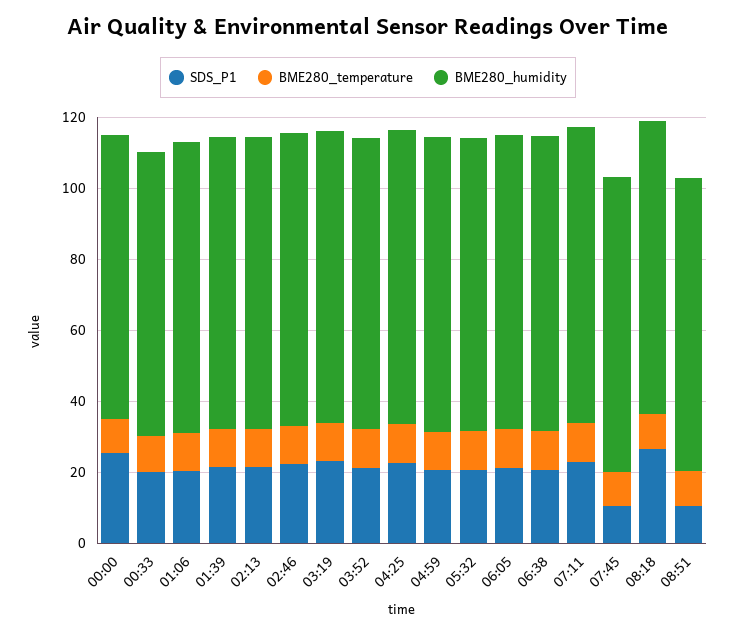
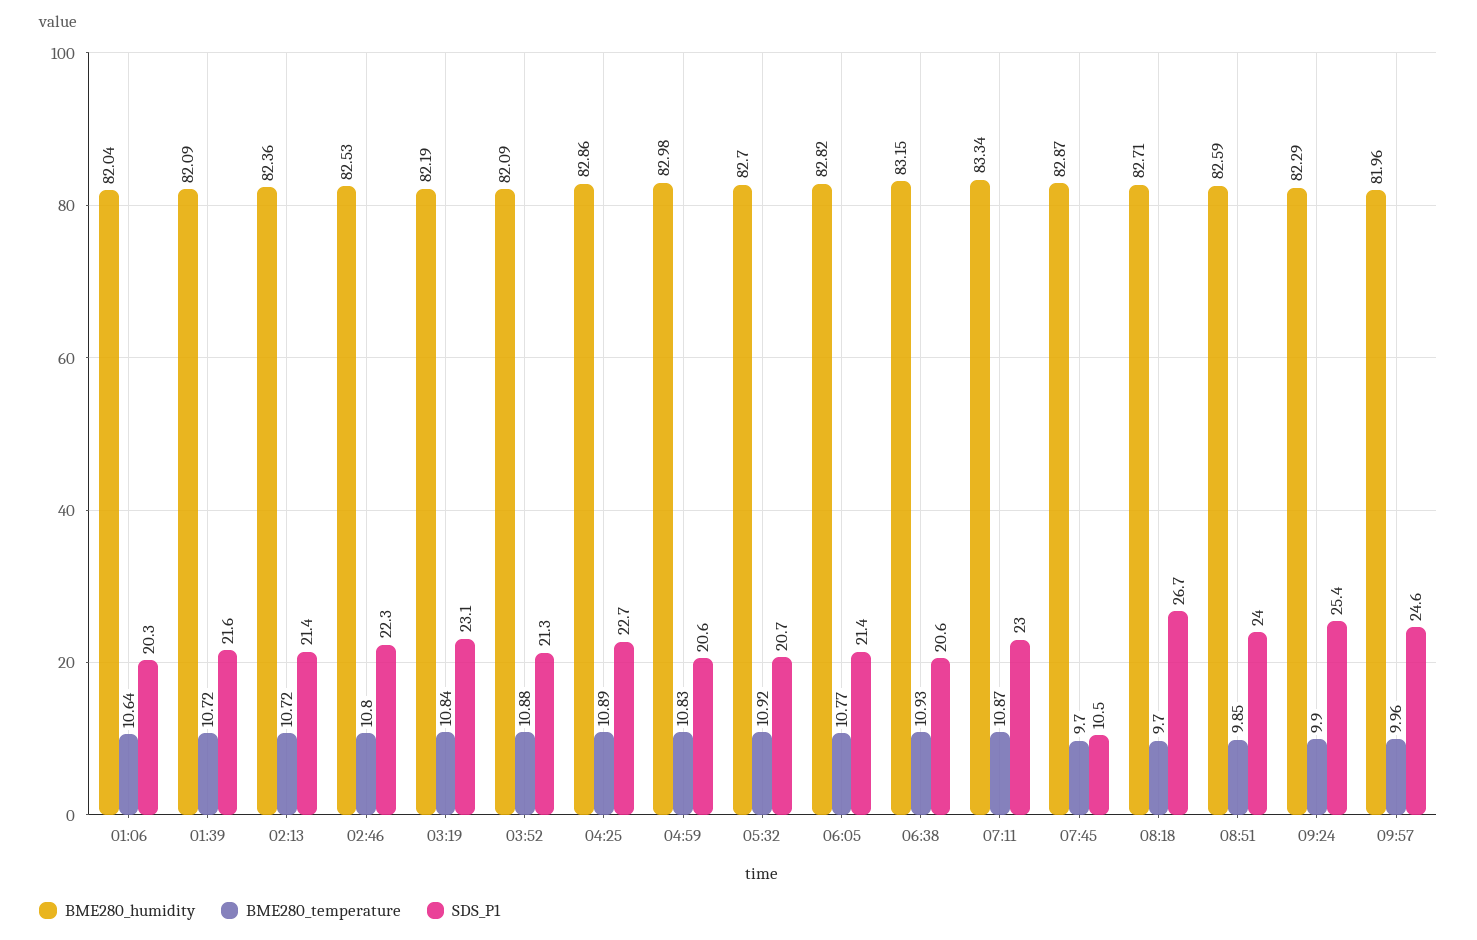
SDS_P1, 00:00: 25 -> none
BME280_temperature, 00:00: 10 -> none
BME280_humidity, 00:00: 80 -> none
SDS_P1, 00:33: 20 -> none
BME280_temperature, 00:33: 10 -> none
BME280_humidity, 00:33: 80 -> none
SDS_P1, 08:51: 10 -> 24
BME280_humidity, 09:24: none -> 82.29
BME280_temperature, 09:24: none -> 9.9
SDS_P1, 09:24: none -> 25.4
BME280_humidity, 09:57: none -> 81.96
BME280_temperature, 09:57: none -> 9.96
SDS_P1, 09:57: none -> 24.6

